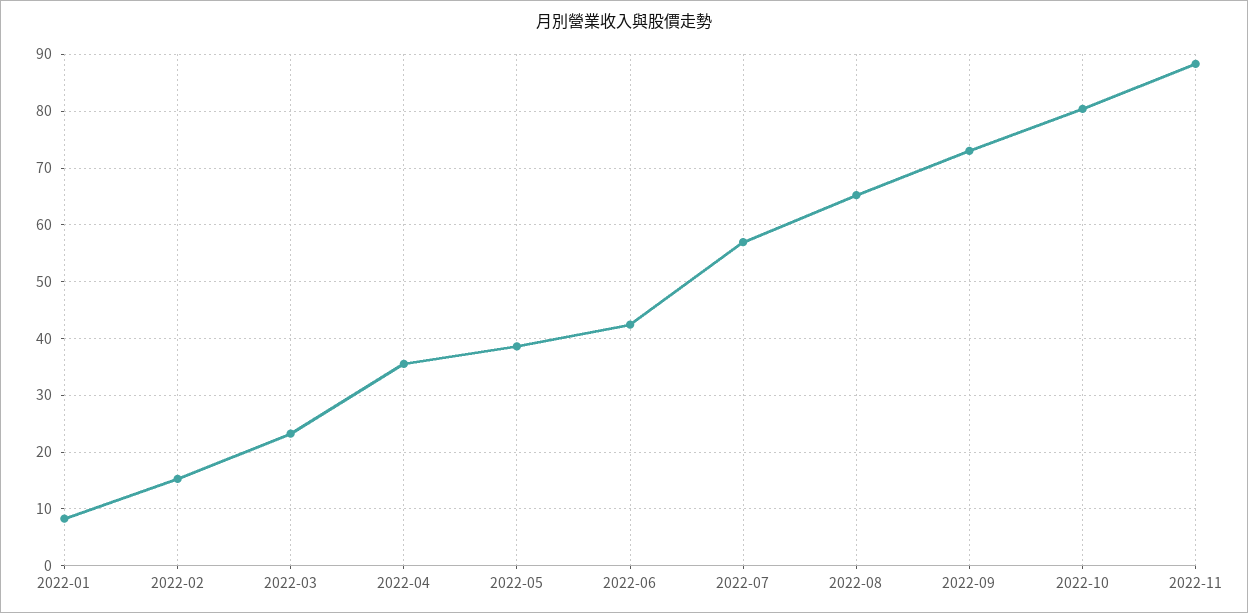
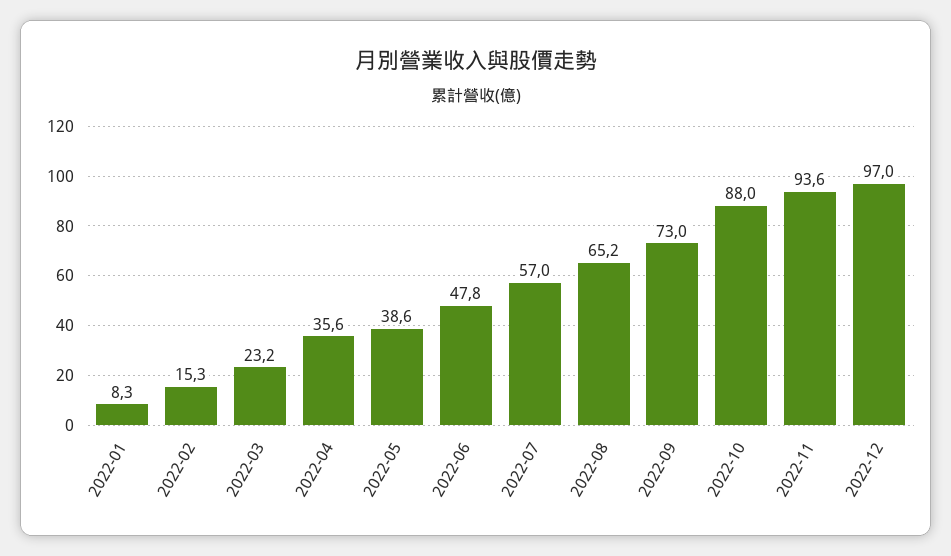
2022-06: 42 -> 47.8
2022-10: 80 -> 88
2022-11: 88 -> 93.6
2022-12: none -> 97

